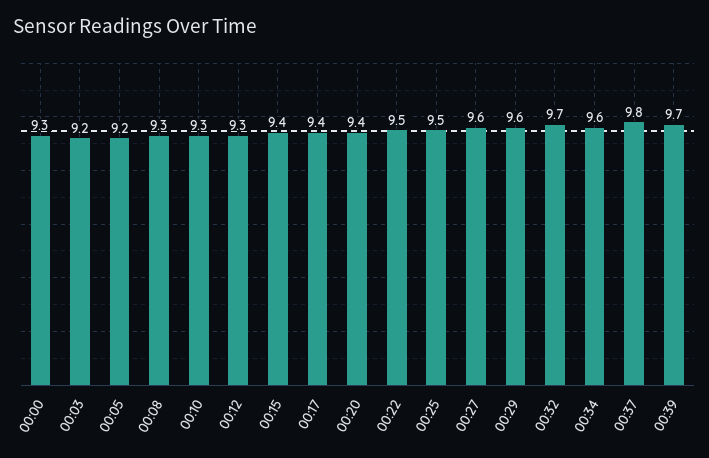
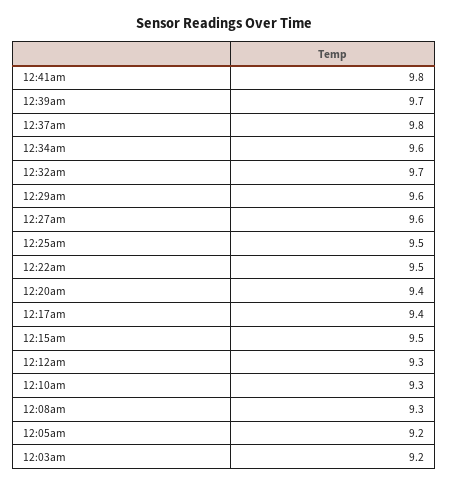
00:00: 9.3 -> none
00:15: 9.4 -> 9.5
12:41am: none -> 9.8

